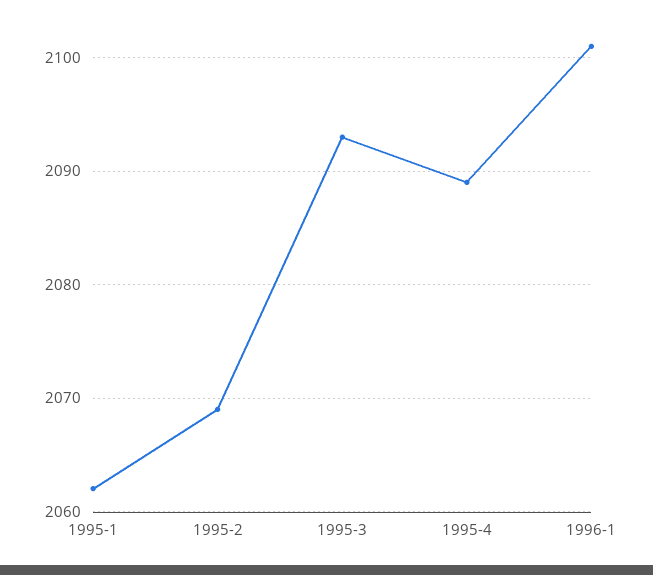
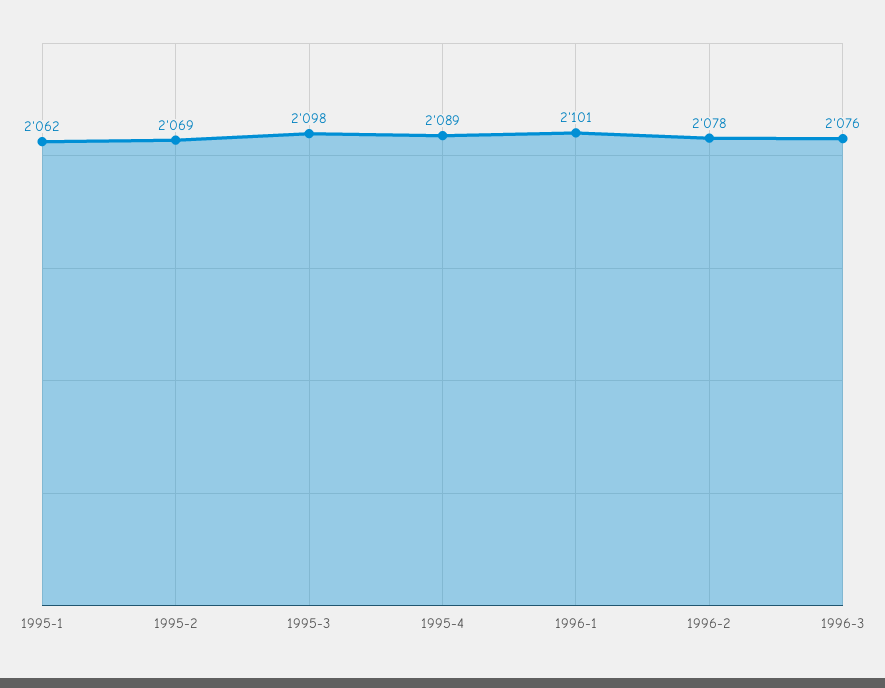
1995-3: 2093 -> 2098
1996-2: none -> 2078
1996-3: none -> 2076

